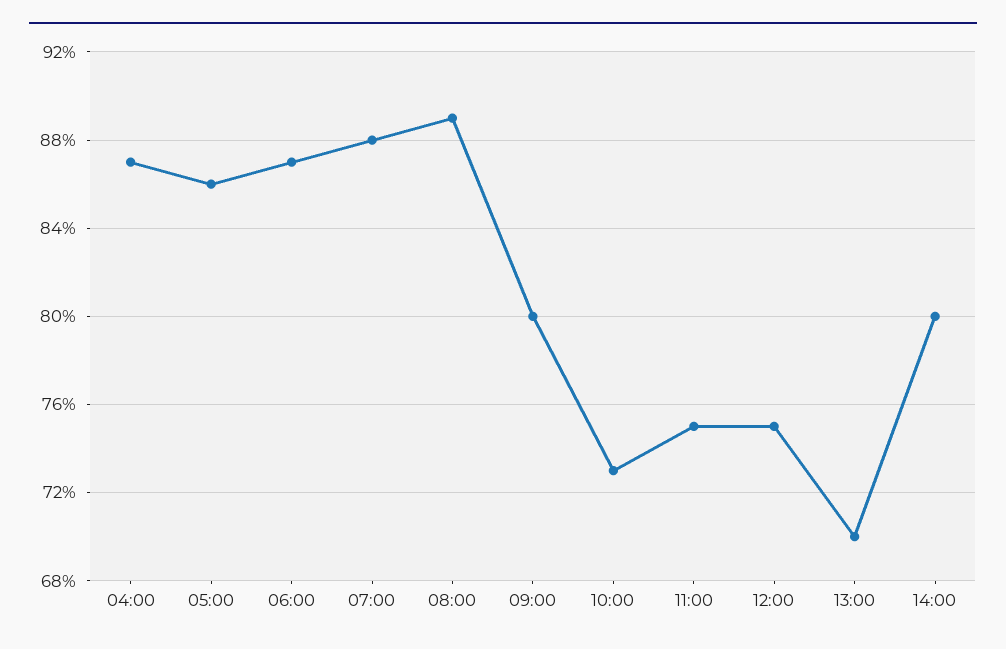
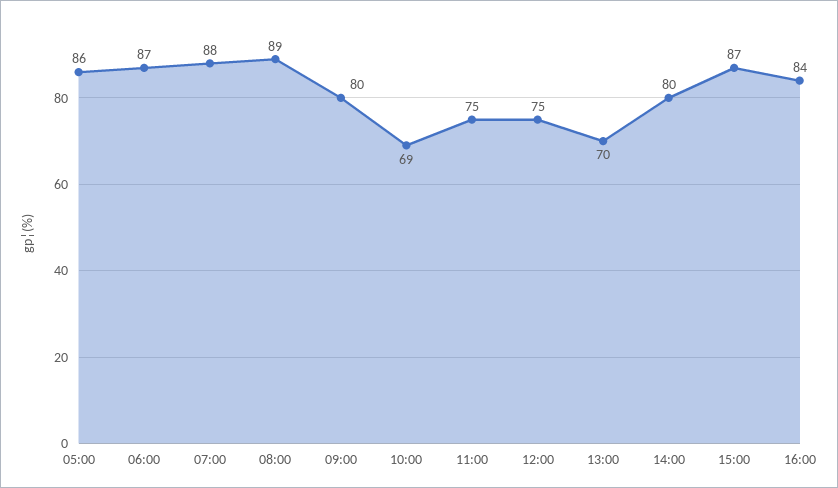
04:00: 87 -> none
10:00: 73 -> 69
15:00: none -> 87
16:00: none -> 84

